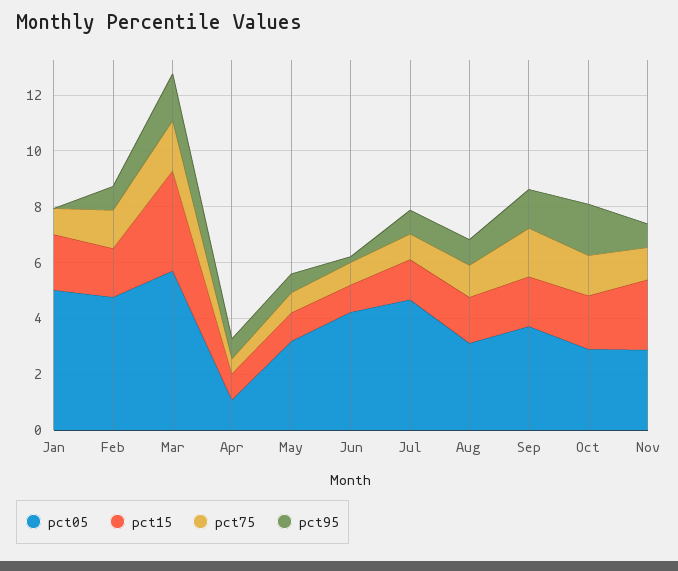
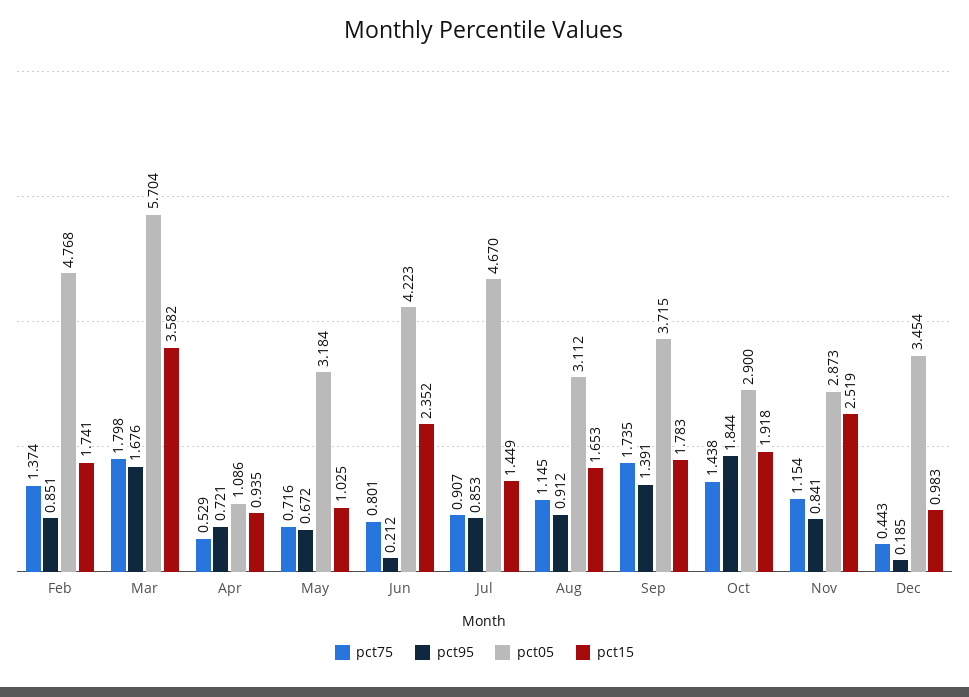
pct05, Jan: 5 -> none
pct15, Jan: 2 -> none
pct75, Jan: 1 -> none
pct95, Jan: 0 -> none
pct15, Jun: 1 -> 2.352
pct75, Dec: none -> 0.443
pct95, Dec: none -> 0.185
pct05, Dec: none -> 3.454
pct15, Dec: none -> 0.983

